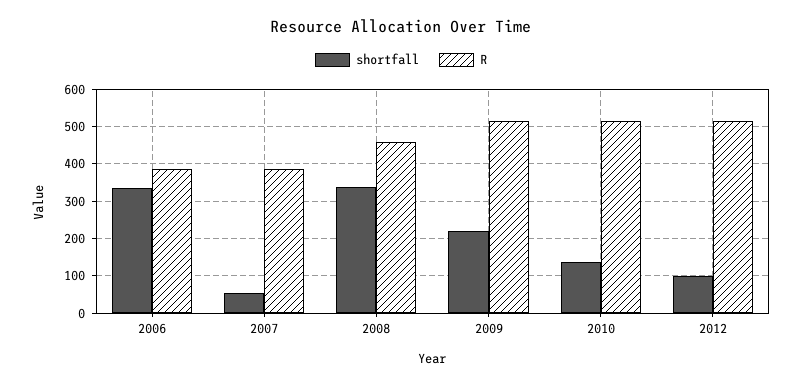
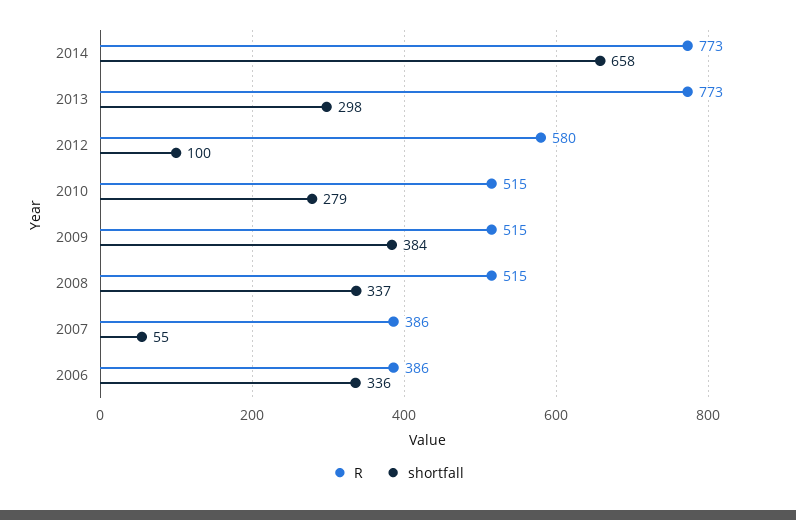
R, 2008: 460 -> 515
shortfall, 2009: 220 -> 384
shortfall, 2010: 140 -> 279
R, 2012: 520 -> 580
R, 2014: none -> 773
shortfall, 2014: none -> 658
R, 2013: none -> 773
shortfall, 2013: none -> 298

